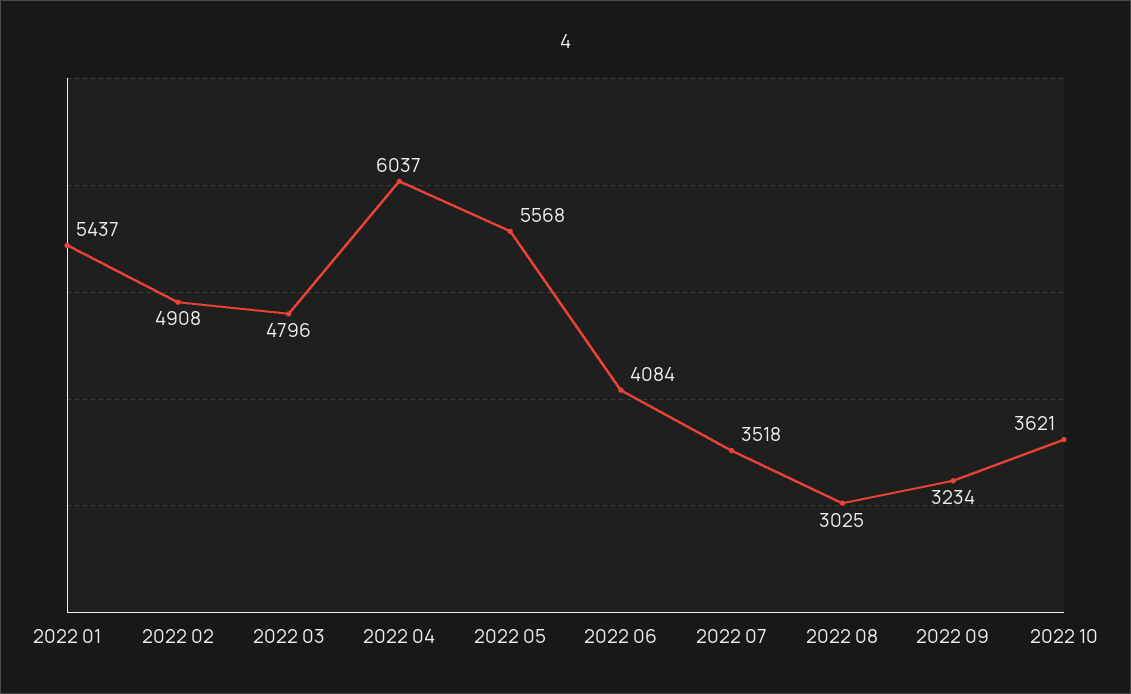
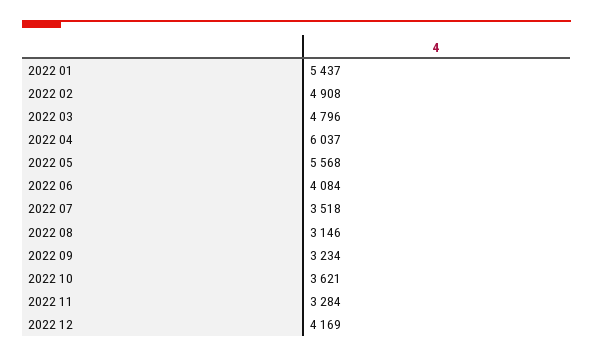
2022 08: 3025 -> 3146
2022 11: none -> 3284
2022 12: none -> 4169

